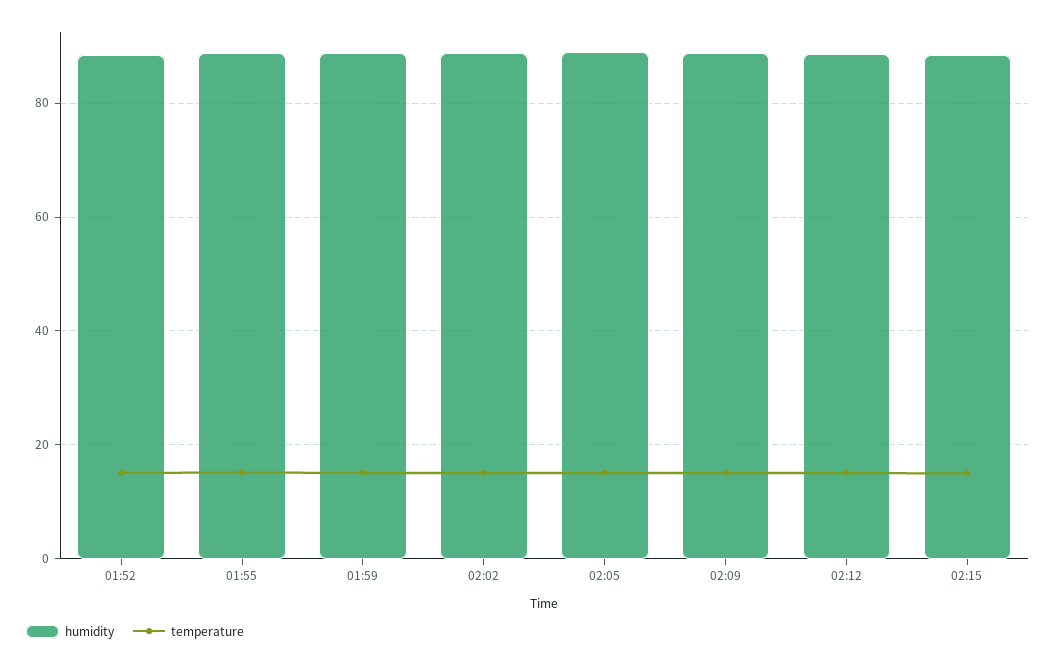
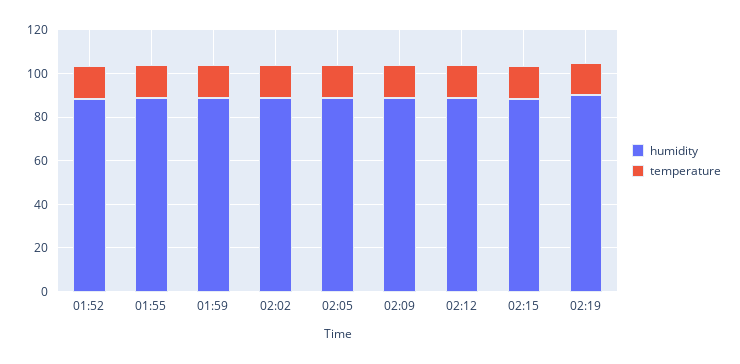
humidity, 02:19: none -> 90
temperature, 02:19: none -> 15

